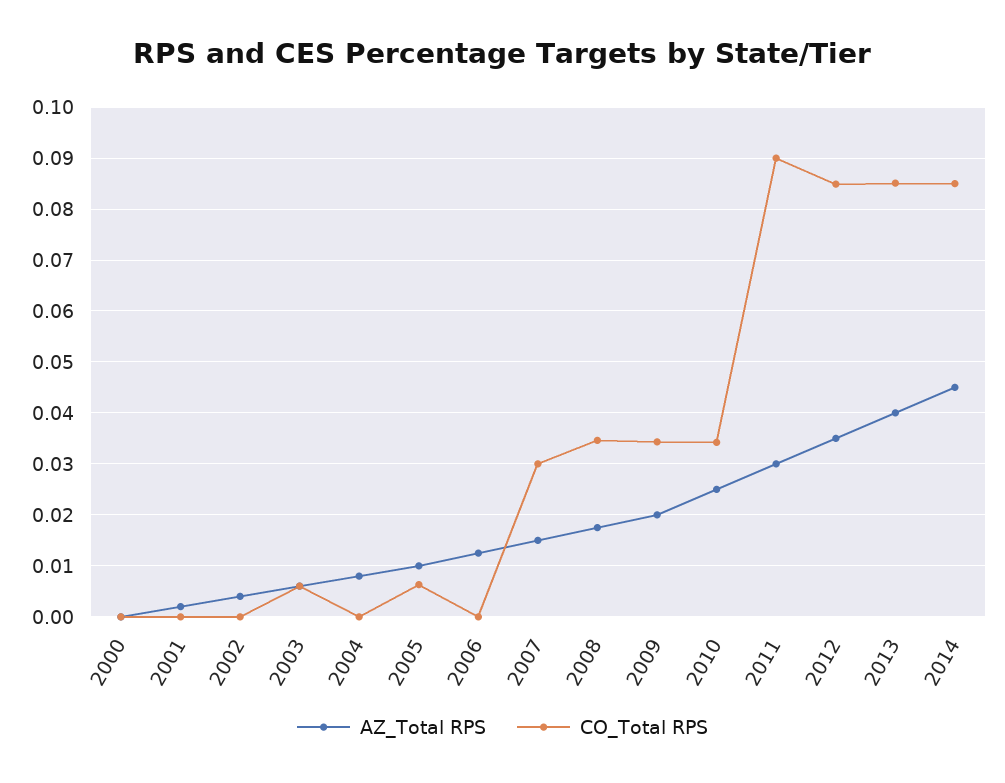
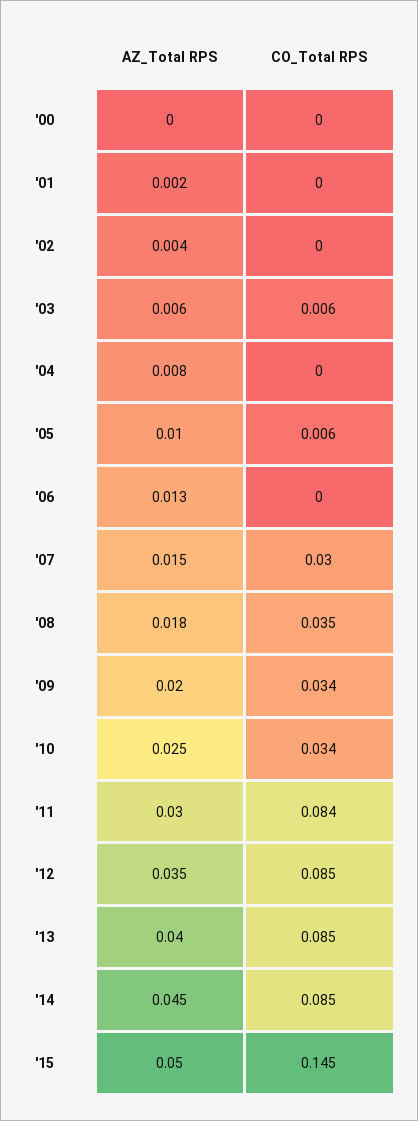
CO_Total RPS, 2011: 0.09 -> 0.084
AZ_Total RPS, '15: none -> 0.05
CO_Total RPS, '15: none -> 0.145

